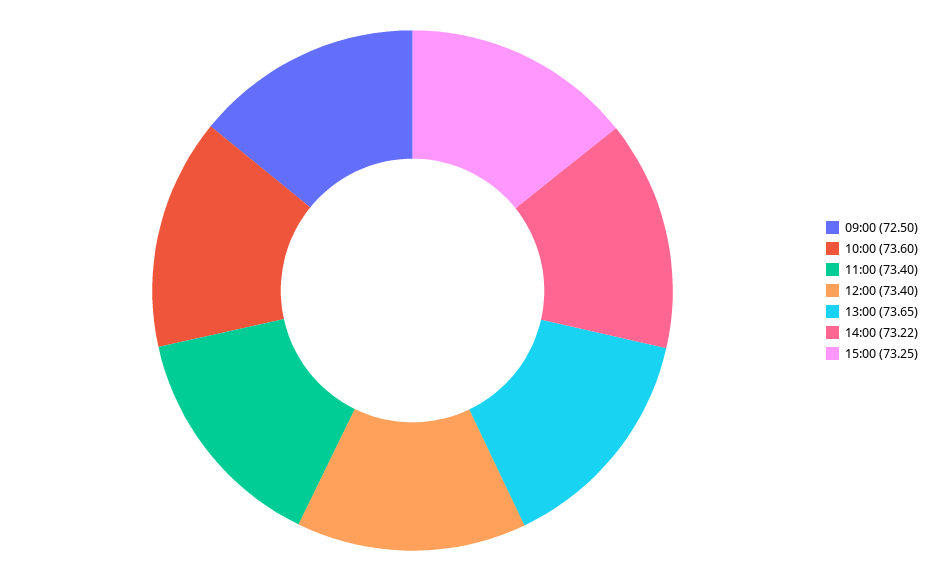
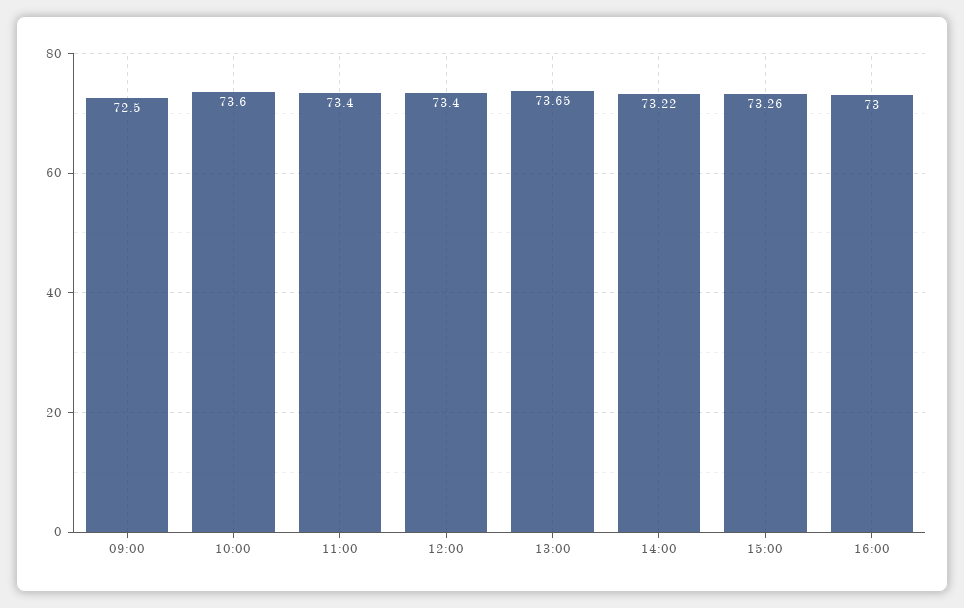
15:00: 73.25 -> 73.26
16:00: none -> 73

